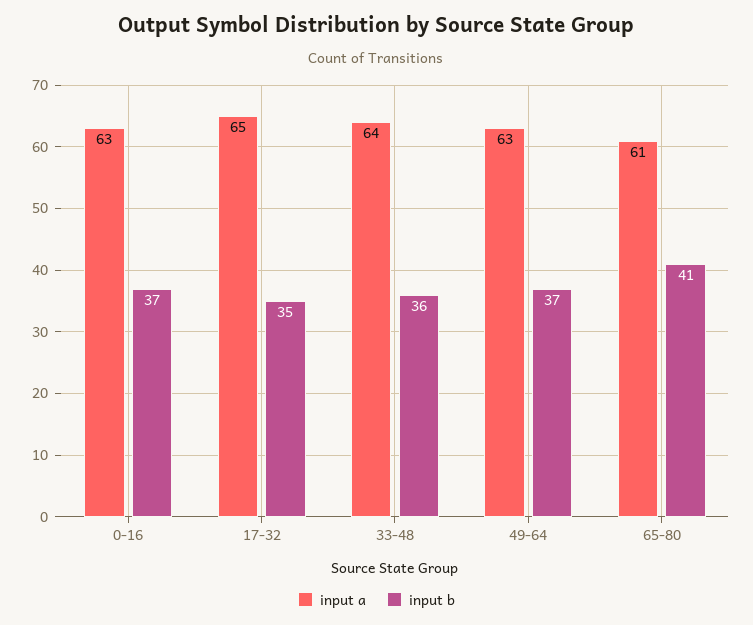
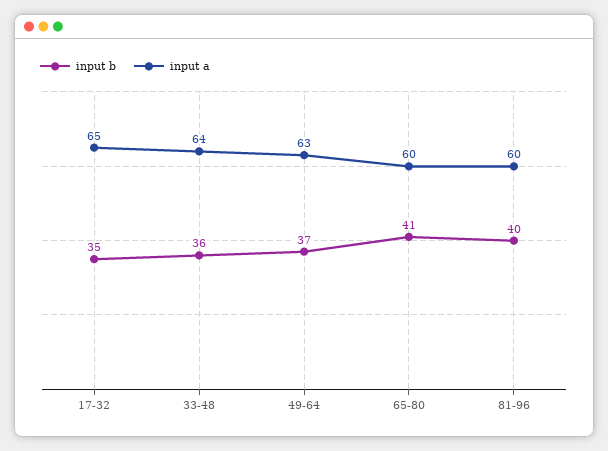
input a, 0-16: 63 -> none
input b, 0-16: 37 -> none
input a, 65-80: 61 -> 60
input b, 81-96: none -> 40
input a, 81-96: none -> 60

